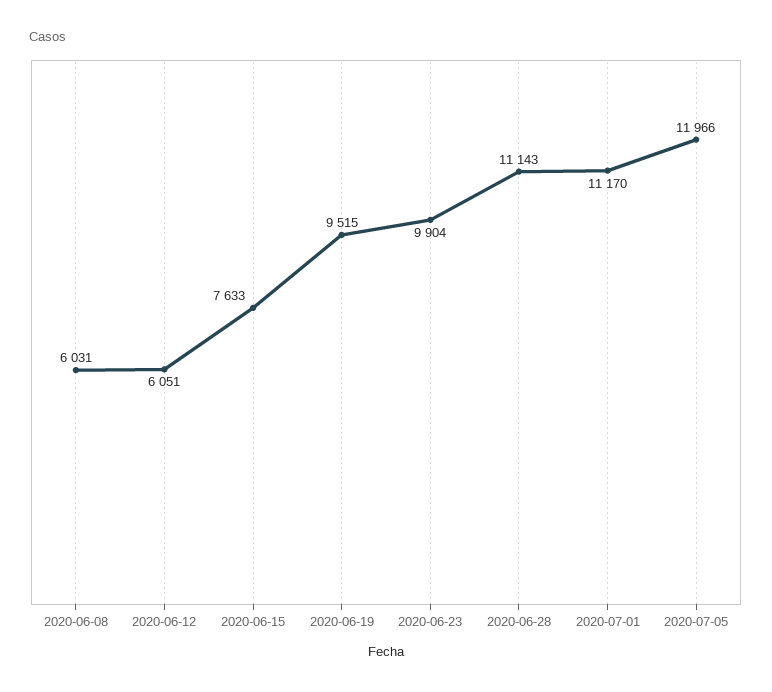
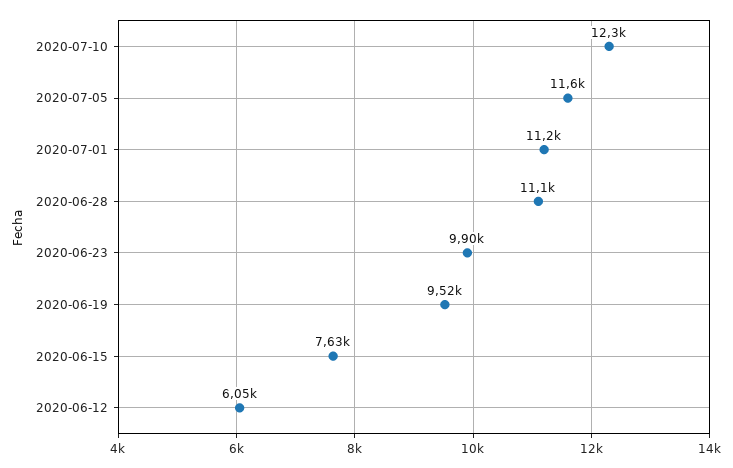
2020-06-08: 6031 -> none
2020-07-05: 11966 -> 11600
2020-07-10: none -> 12300

